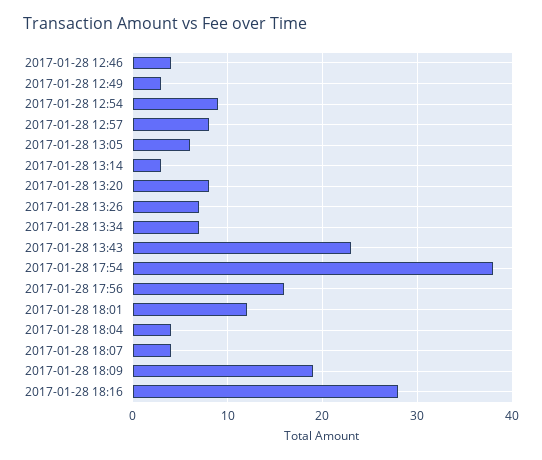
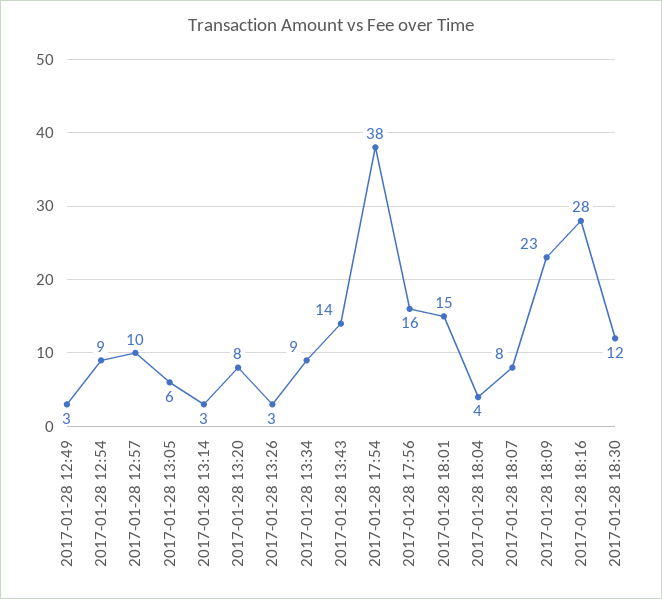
2017-01-28 12:46: 4 -> none
2017-01-28 12:57: 8 -> 10
2017-01-28 13:26: 7 -> 3
2017-01-28 13:34: 7 -> 9
2017-01-28 13:43: 23 -> 14
2017-01-28 18:01: 12 -> 15
2017-01-28 18:07: 4 -> 8
2017-01-28 18:09: 19 -> 23
2017-01-28 18:30: none -> 12

